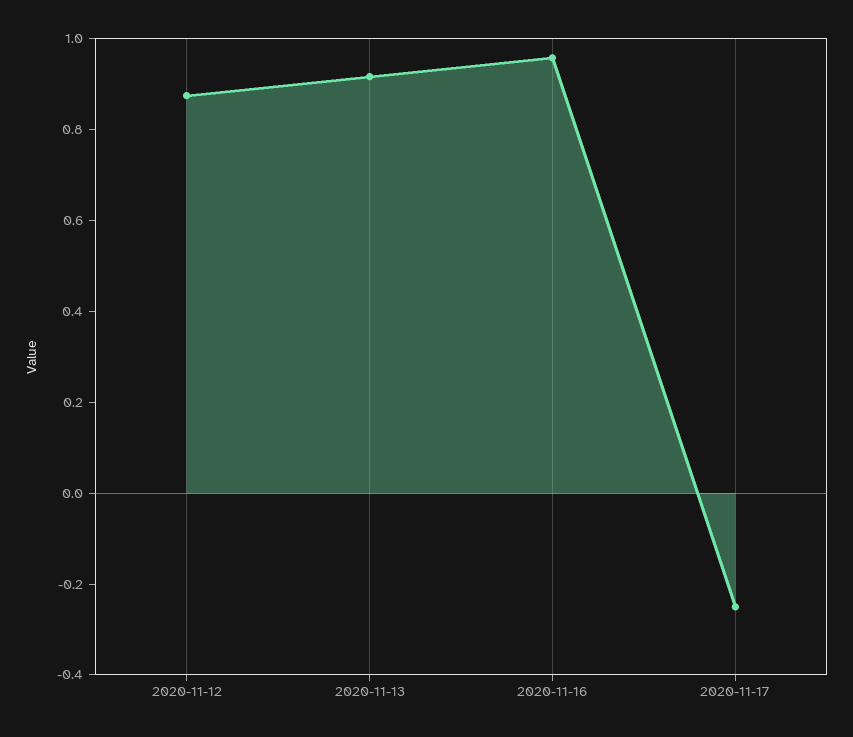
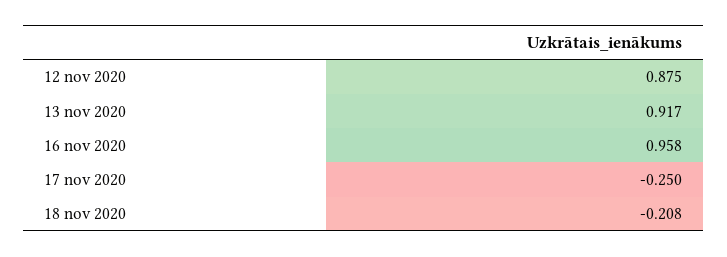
18 nov 2020: none -> -0.208

